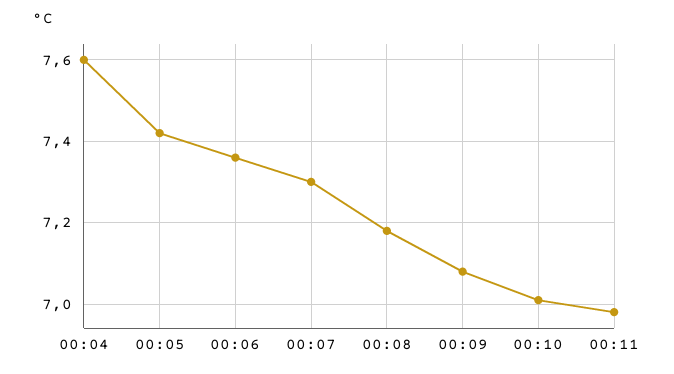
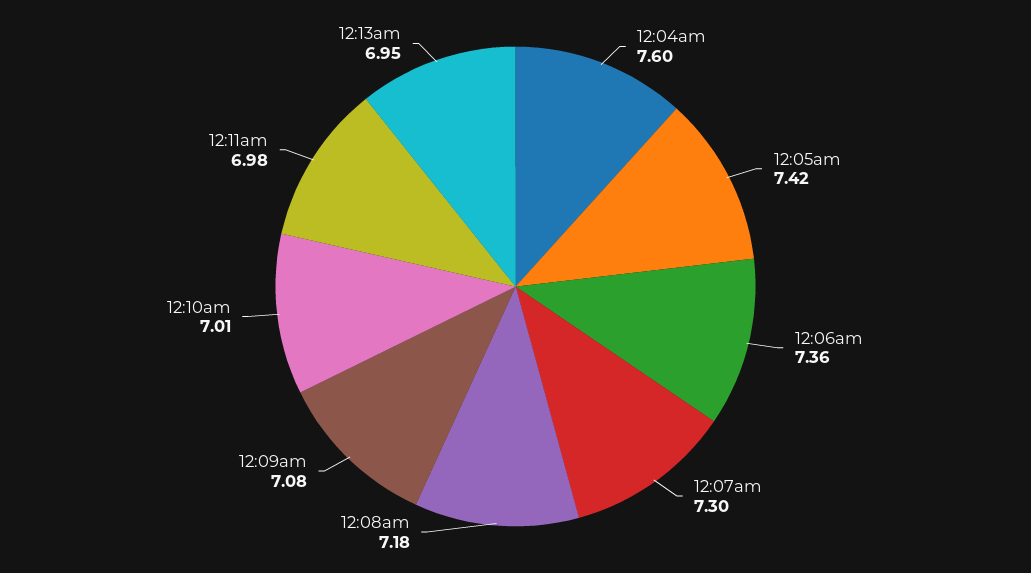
12:13am: none -> 6.95

